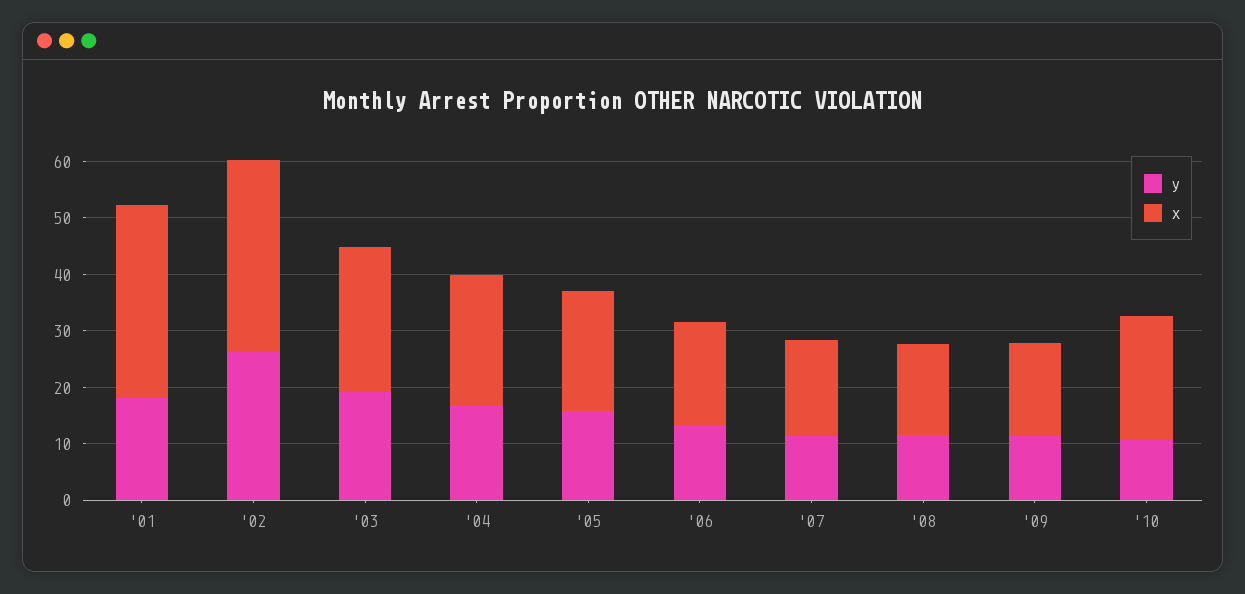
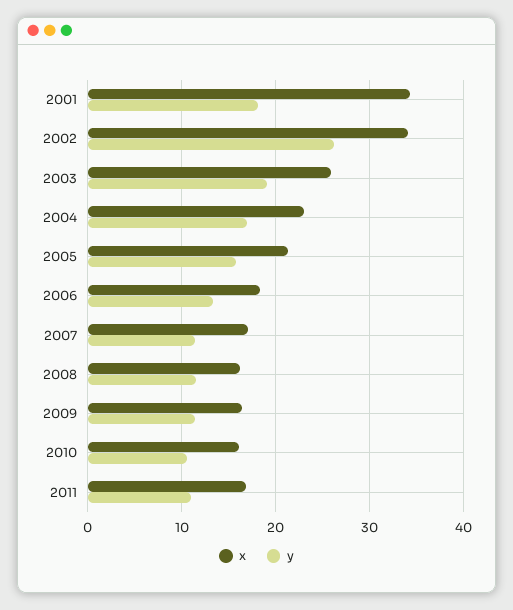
x, '10: 22 -> 16
x, 2011: none -> 17
y, 2011: none -> 11

